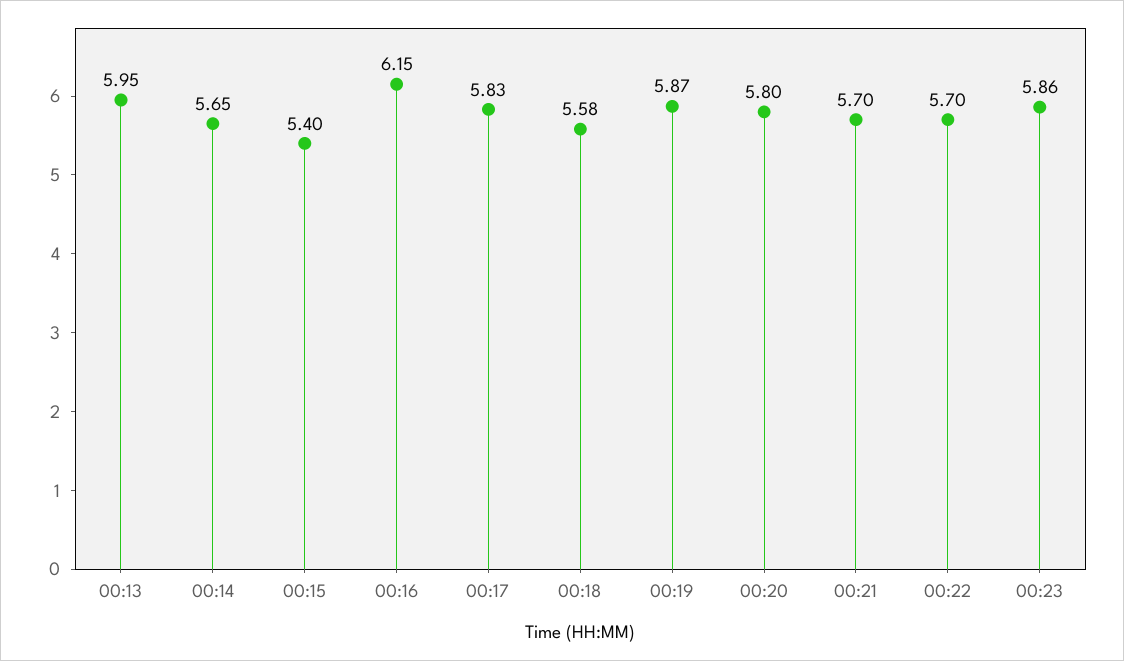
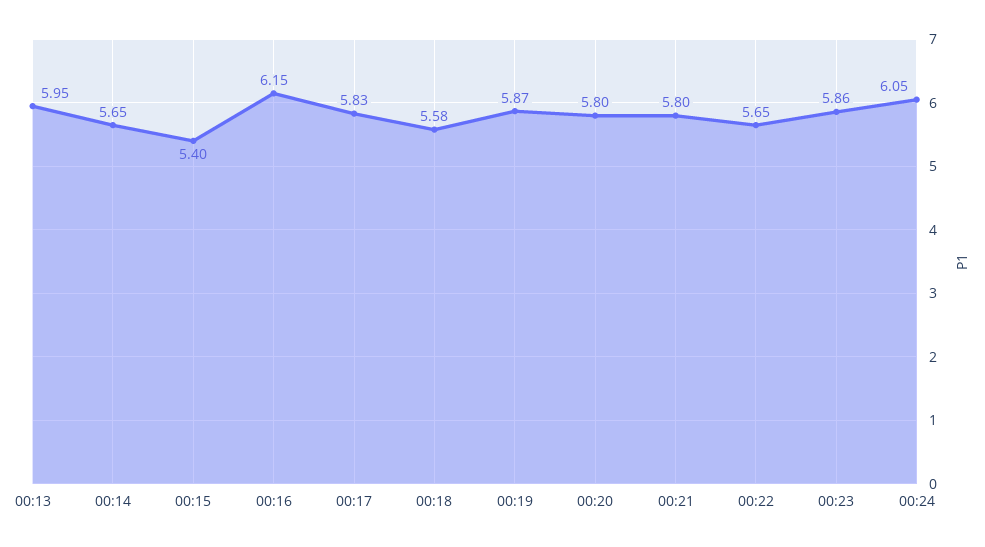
00:21: 5.7 -> 5.8
00:22: 5.7 -> 5.65
00:24: none -> 6.05

